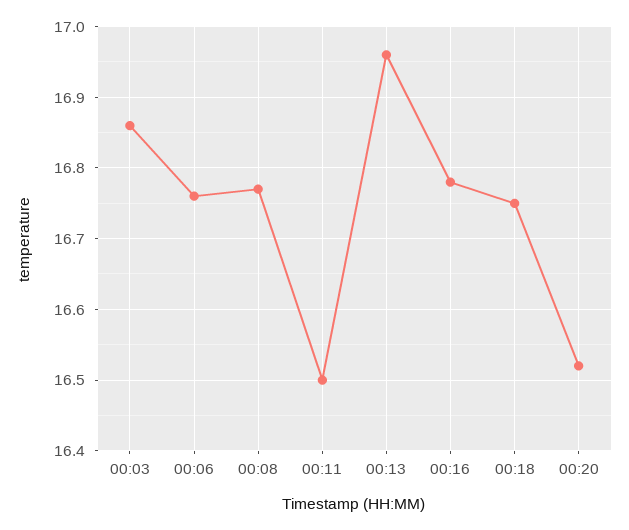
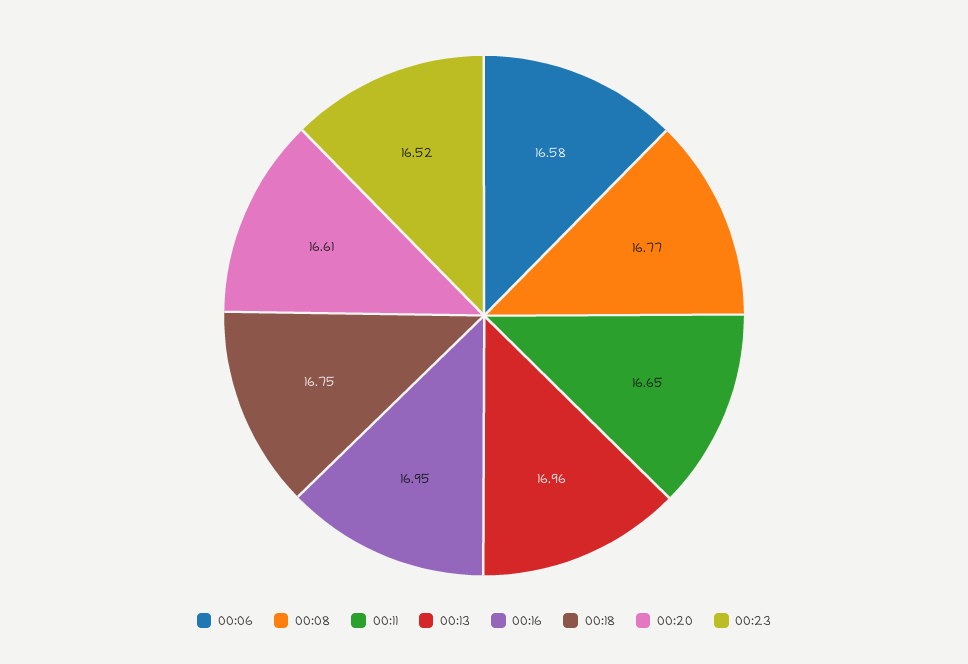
00:03: 16.86 -> none
00:06: 16.76 -> 16.58
00:11: 16.5 -> 16.65
00:16: 16.78 -> 16.95
00:20: 16.52 -> 16.61
00:23: none -> 16.52

